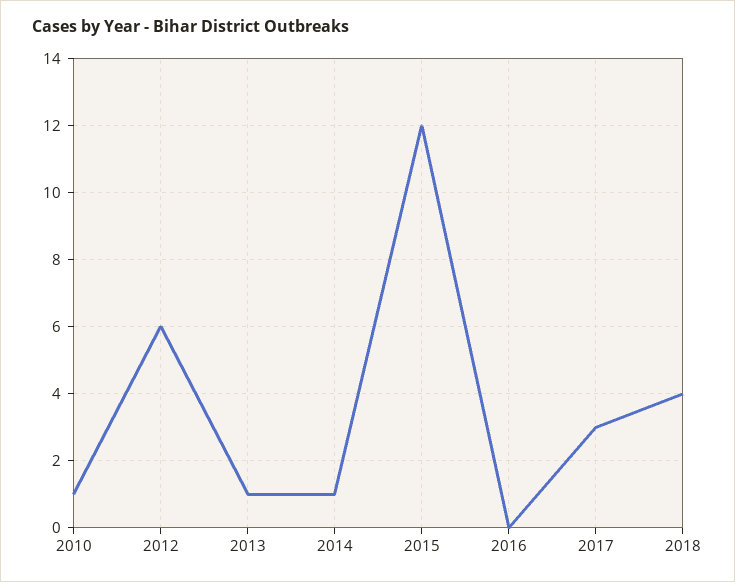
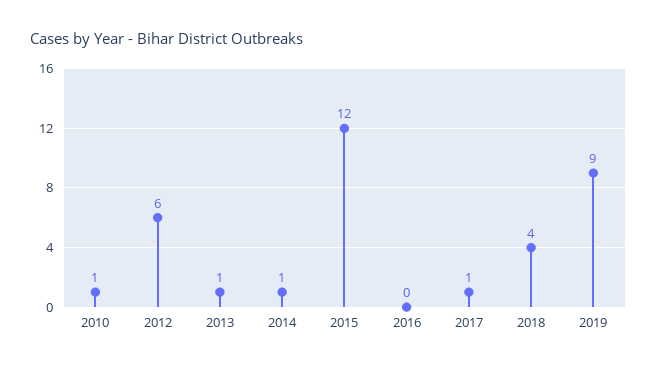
2017: 3 -> 1
2019: none -> 9

